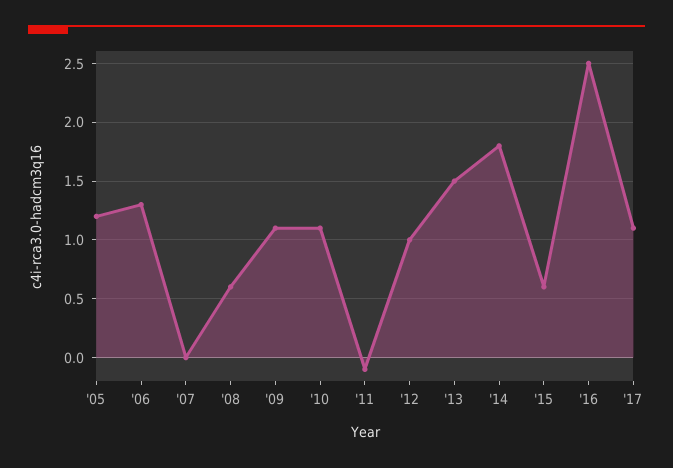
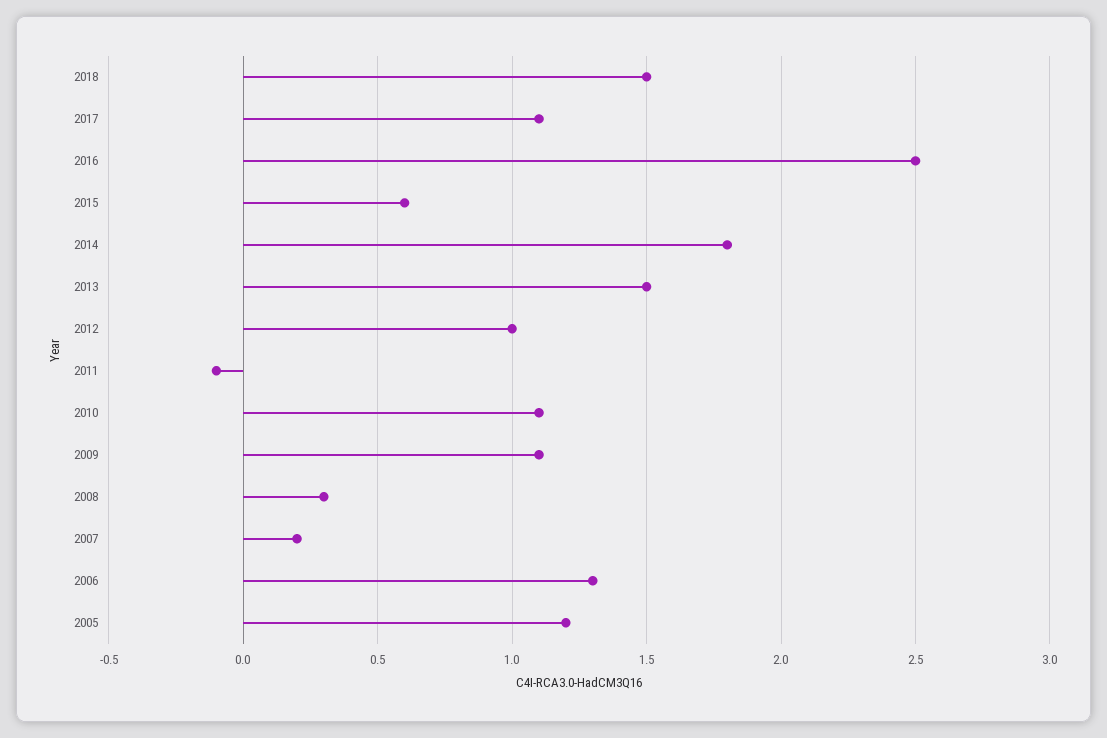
'07: 0 -> 0.2
'08: 0.6 -> 0.3
2018: none -> 1.5

